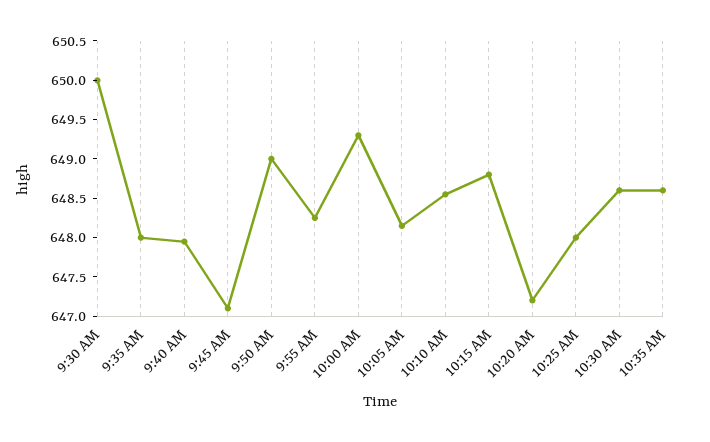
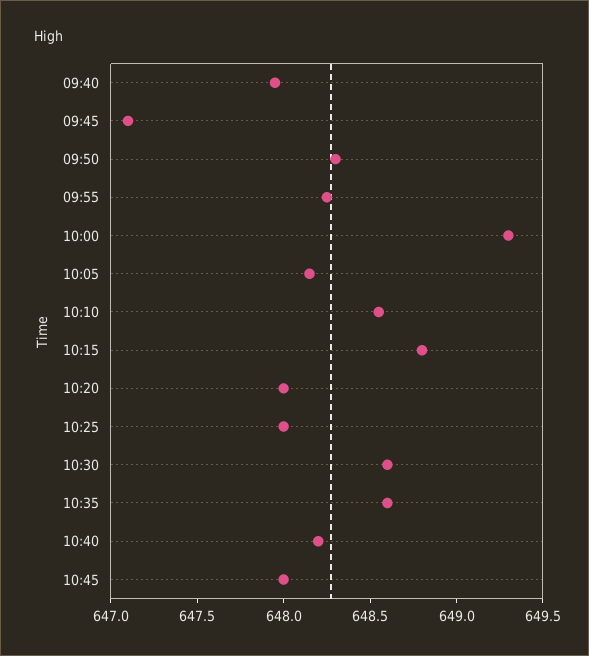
9:30 AM: 650 -> none
9:35 AM: 648 -> none
9:50 AM: 649 -> 648.3
10:20 AM: 647.25 -> 648
10:40: none -> 648.2
10:45: none -> 648

